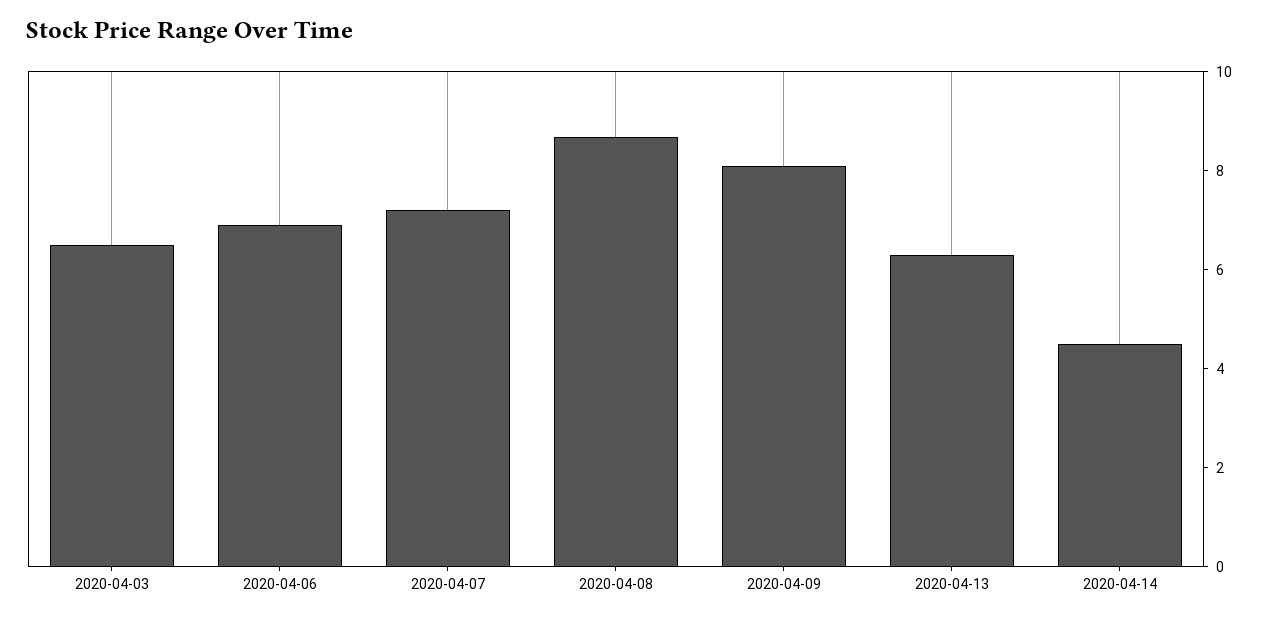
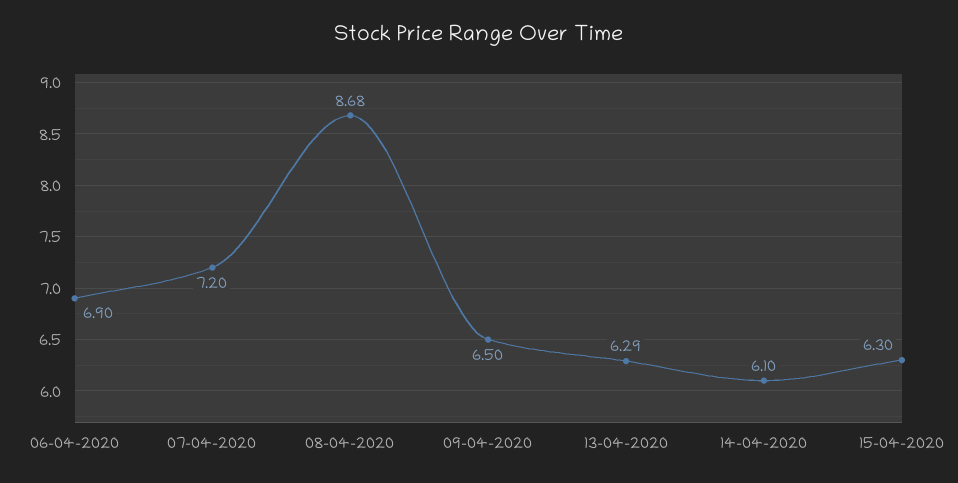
2020-04-03: 6.5 -> none
2020-04-09: 8 -> 6.5
2020-04-14: 4.5 -> 6.1
15-04-2020: none -> 6.3

